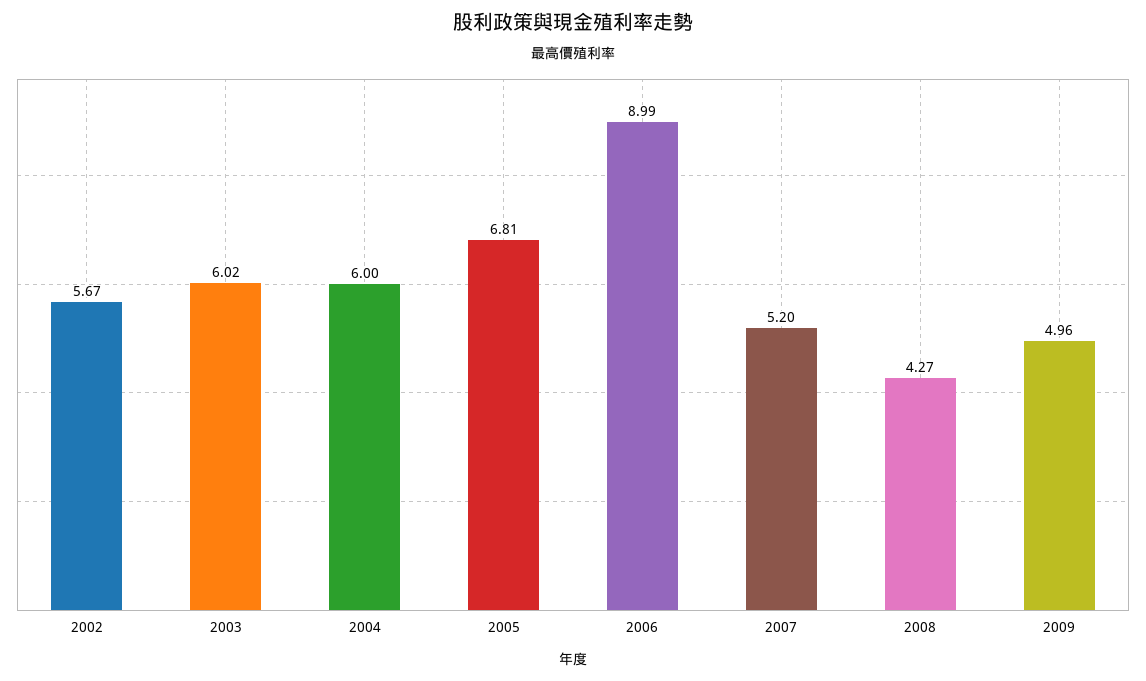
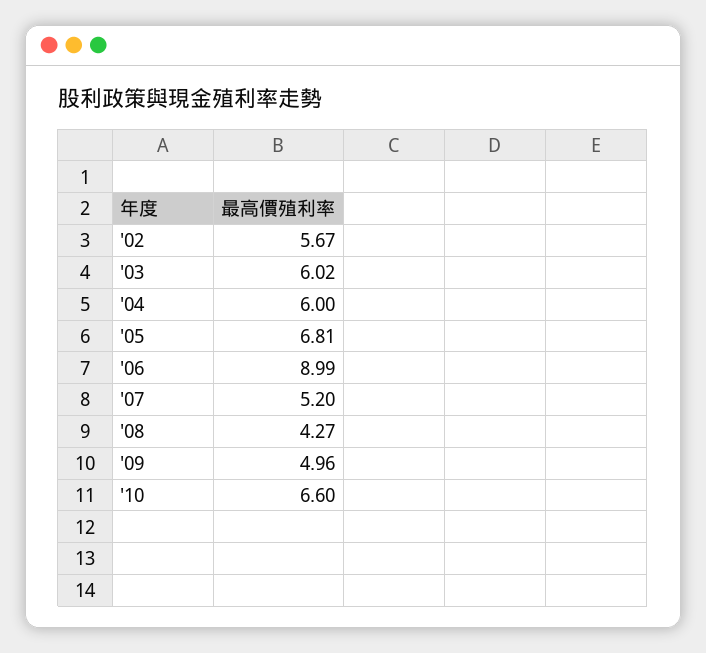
'10: none -> 6.6

